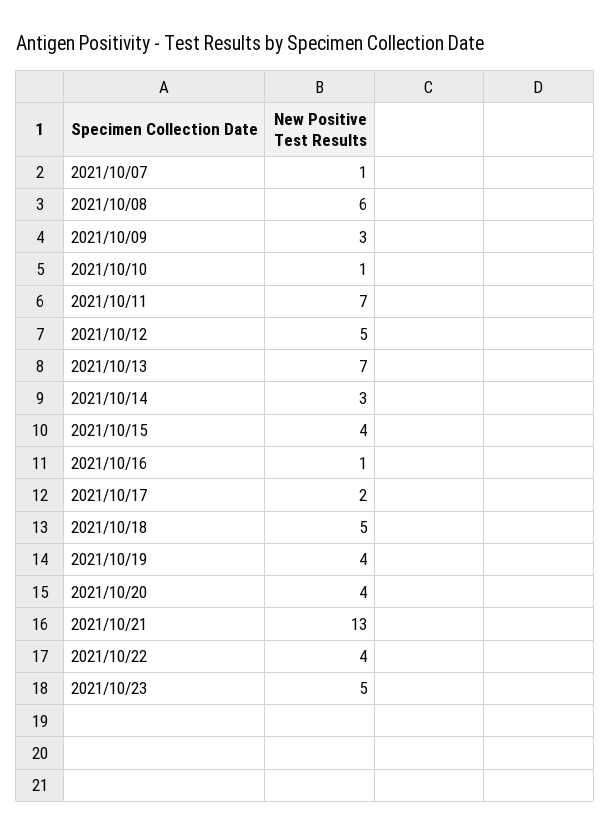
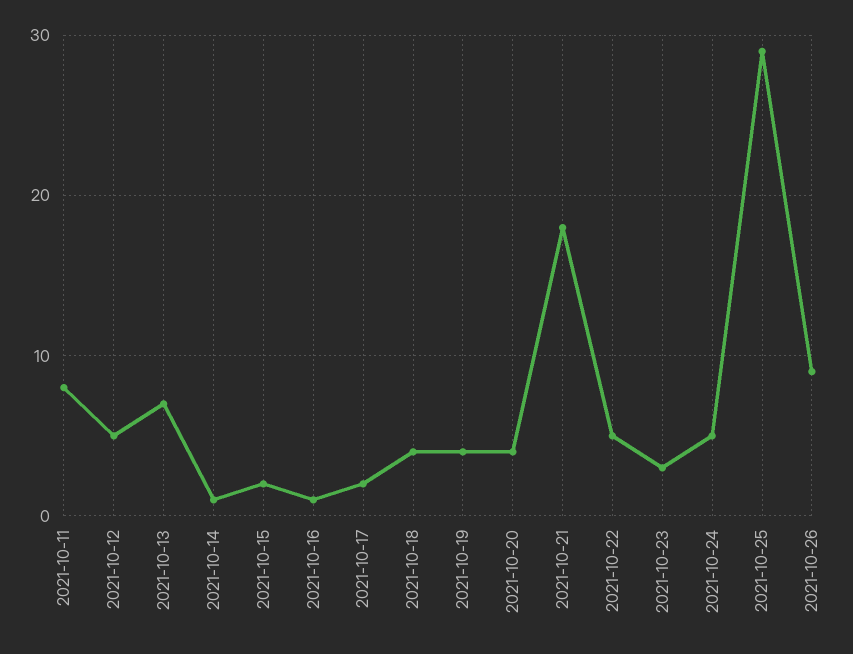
2021/10/07: 1 -> none
2021/10/08: 6 -> none
2021/10/09: 3 -> none
2021/10/10: 1 -> none
2021/10/11: 7 -> 8
2021/10/14: 3 -> 1
2021/10/15: 4 -> 2
2021/10/18: 5 -> 4
2021/10/21: 13 -> 18
2021/10/22: 4 -> 5
2021/10/23: 5 -> 3
2021-10-24: none -> 5
2021-10-25: none -> 29
2021-10-26: none -> 9

